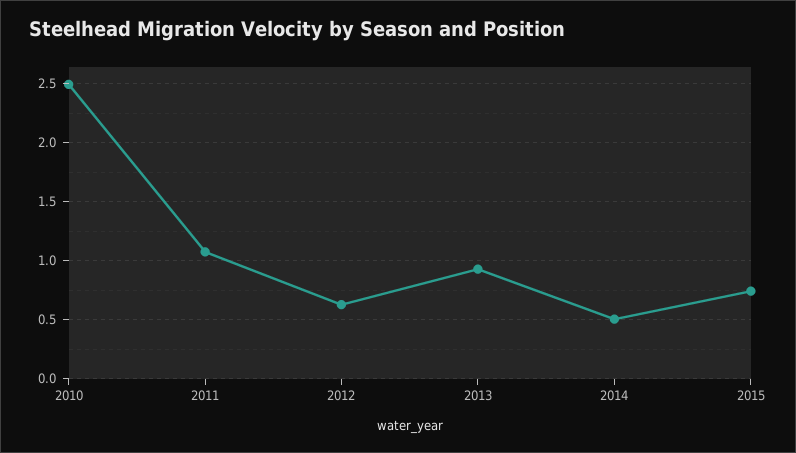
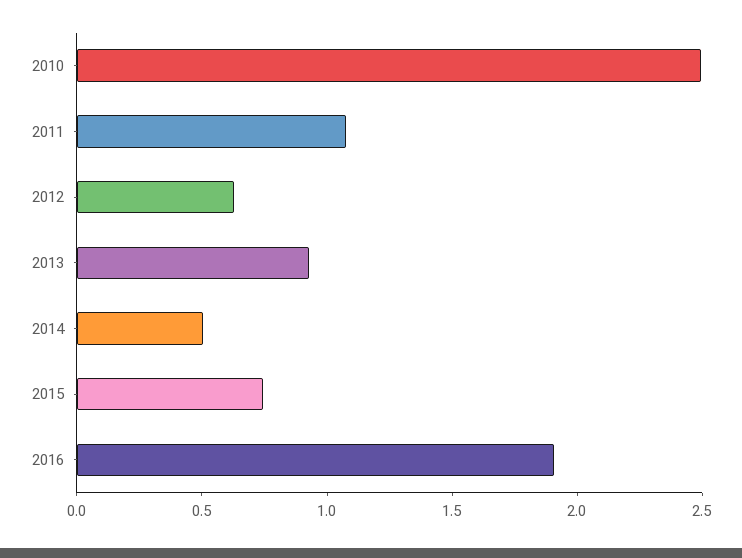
2016: none -> 1.9

